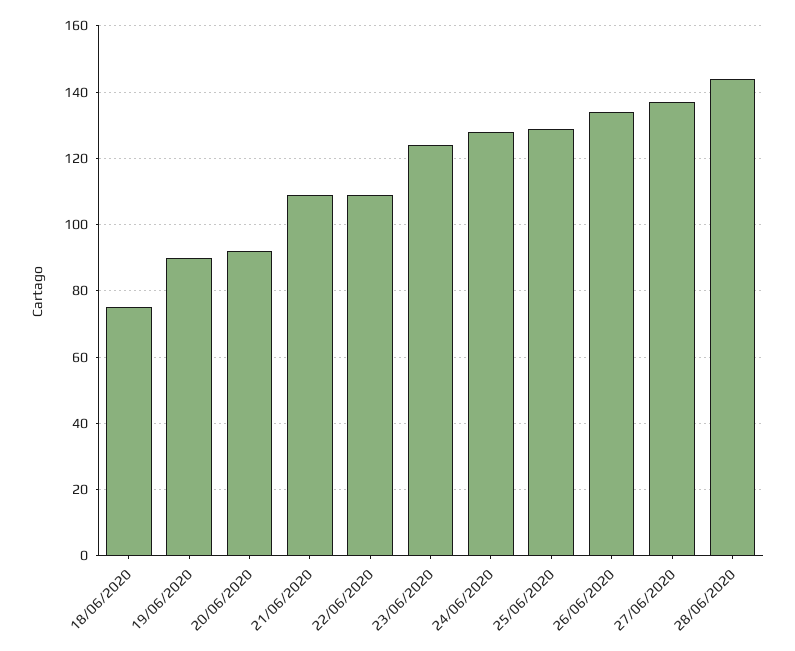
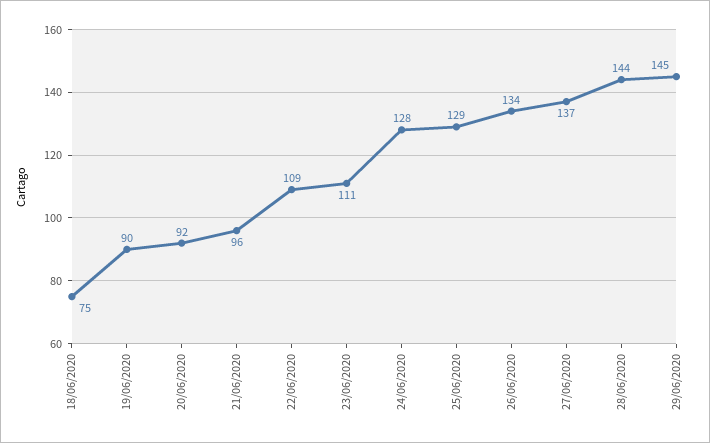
21/06/2020: 110 -> 96
23/06/2020: 125 -> 111
29/06/2020: none -> 145

